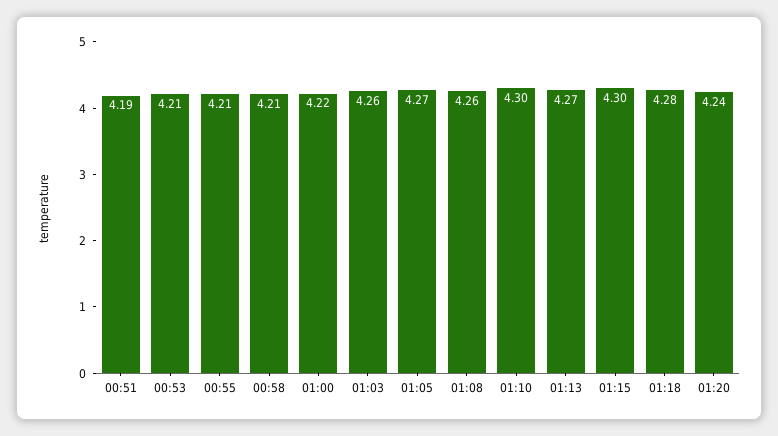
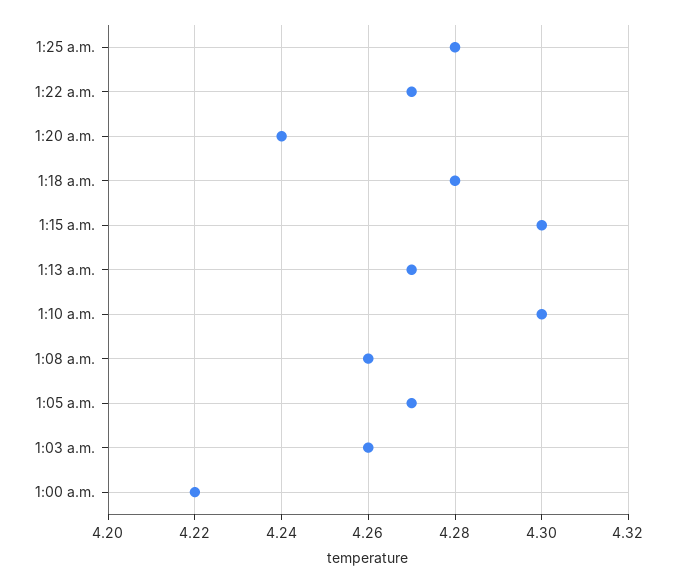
00:51: 4.19 -> none
00:53: 4.21 -> none
00:55: 4.21 -> none
00:58: 4.21 -> none
1:25 a.m.: none -> 4.28
1:22 a.m.: none -> 4.27

